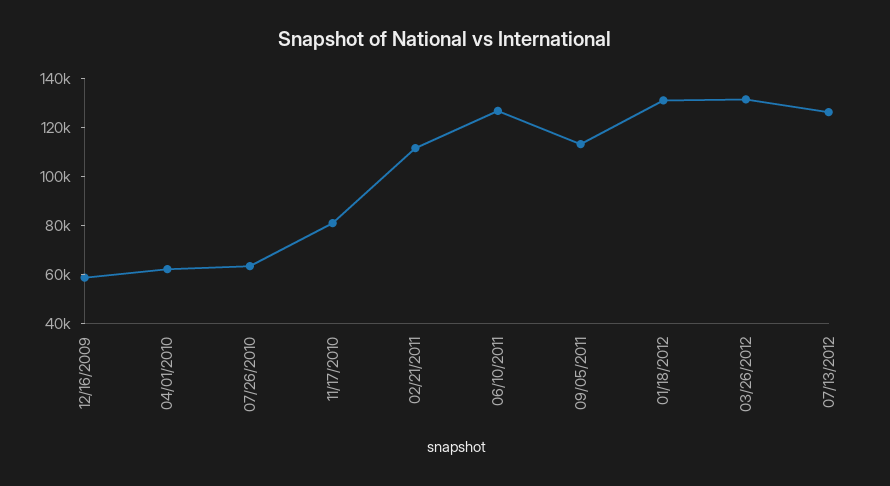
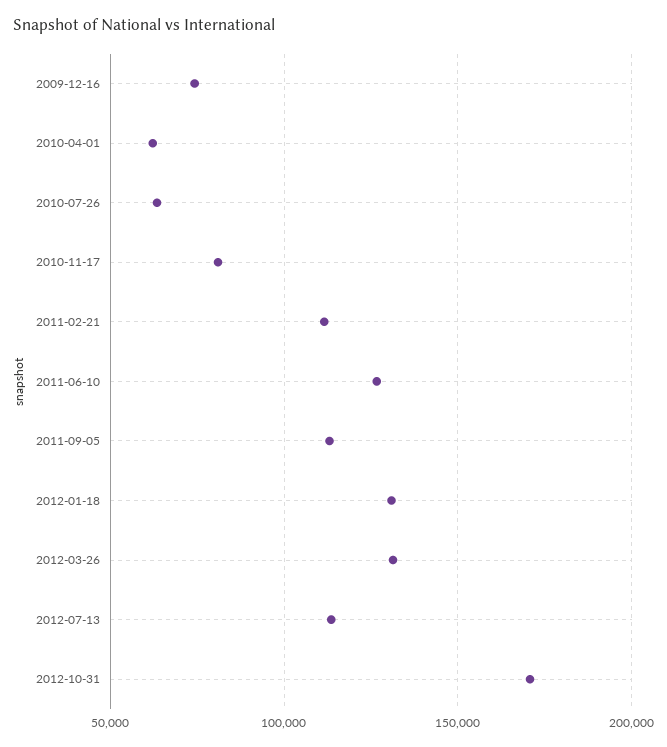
12/16/2009: 60000 -> 75000
07/13/2012: 125000 -> 115000
2012-10-31: none -> 170000

